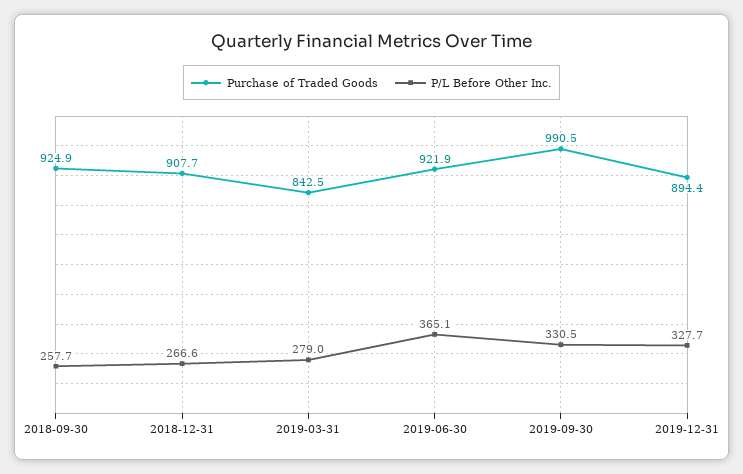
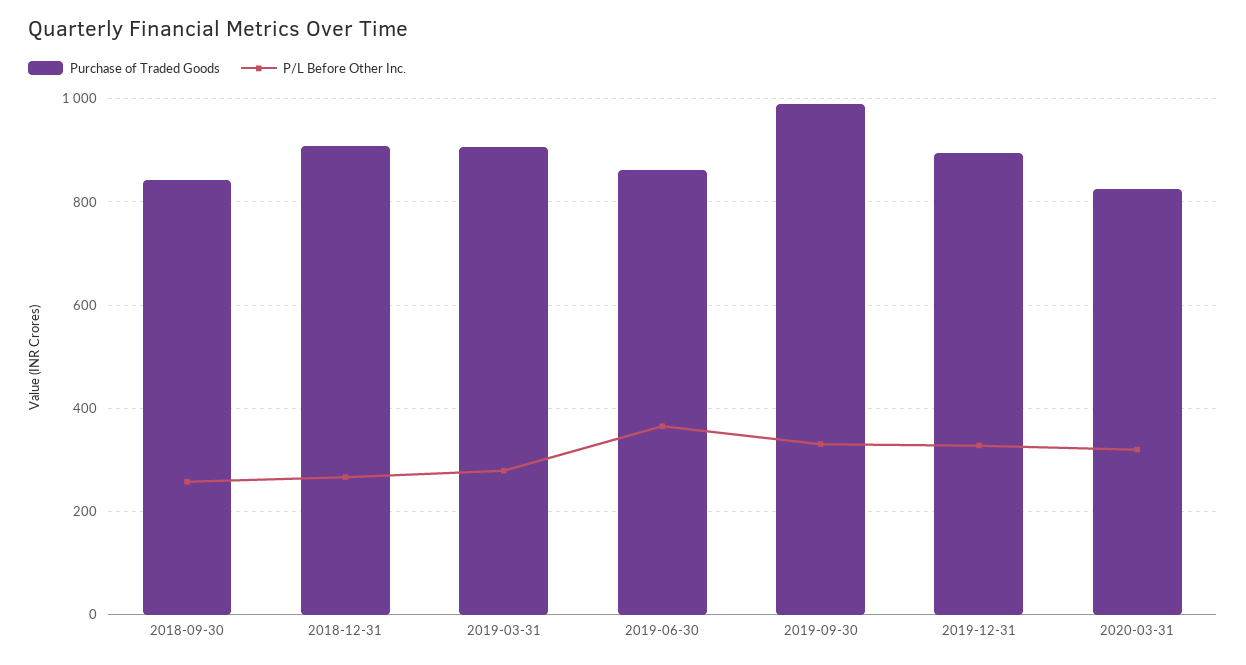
Purchase of Traded Goods, 2018-09-30: 924.9 -> 840
Purchase of Traded Goods, 2019-03-31: 842.5 -> 900
Purchase of Traded Goods, 2019-06-30: 921.9 -> 860
Purchase of Traded Goods, 2020-03-31: none -> 820
P/L Before Other Inc., 2020-03-31: none -> 320

